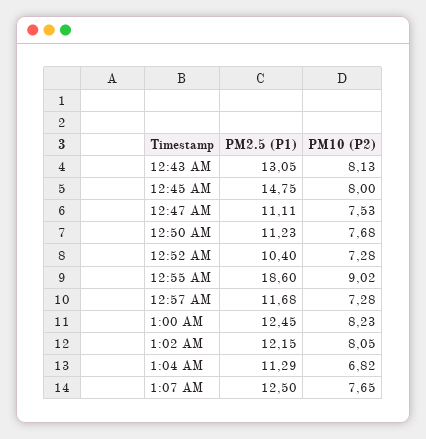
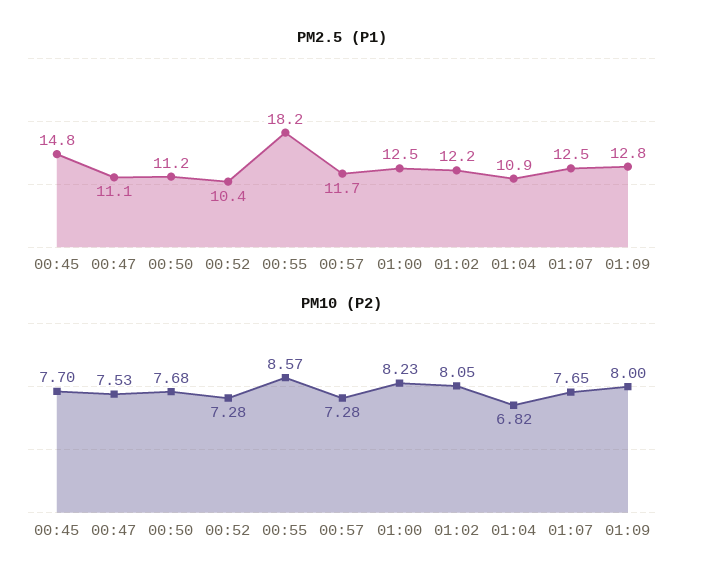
PM2.5 (P1), 12:43 AM: 13.05 -> none
PM10 (P2), 12:43 AM: 8.13 -> none
PM10 (P2), 12:45 AM: 8 -> 7.7
PM2.5 (P1), 12:55 AM: 18.6 -> 18.2
PM10 (P2), 12:55 AM: 9.02 -> 8.57
PM2.5 (P1), 1:04 AM: 11.29 -> 10.9
PM2.5 (P1), 01:09: none -> 12.8
PM10 (P2), 01:09: none -> 8

